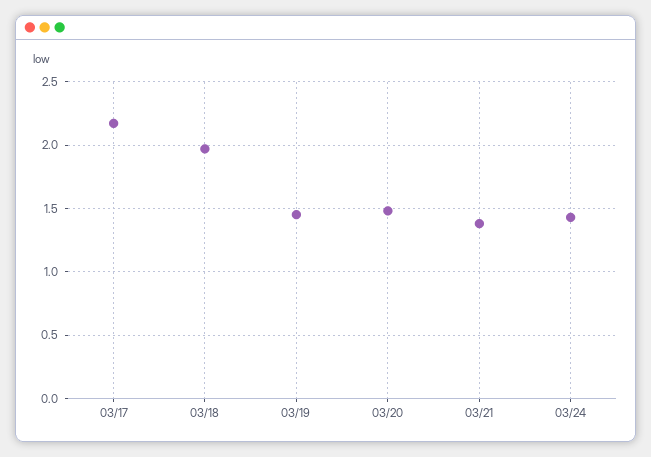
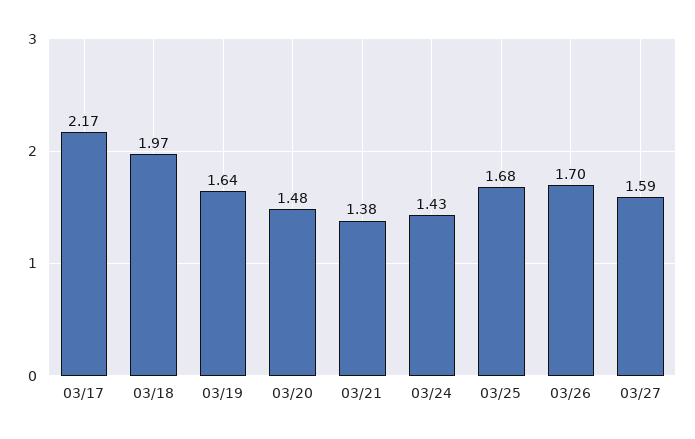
03/19: 1.45 -> 1.64
03/25: none -> 1.68
03/26: none -> 1.7
03/27: none -> 1.59

